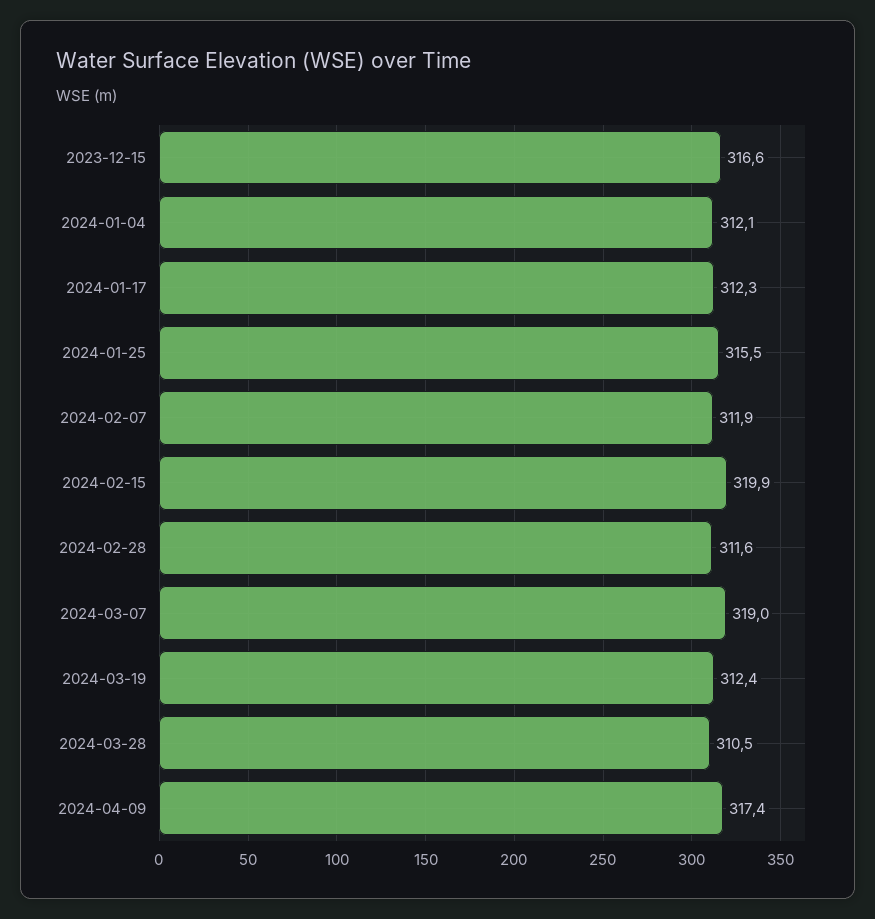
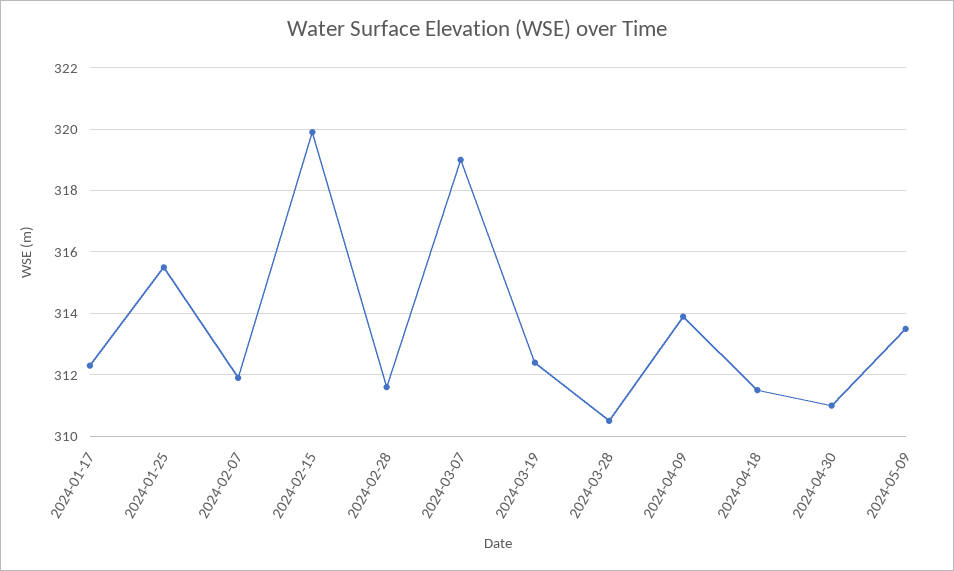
2023-12-15: 316.6 -> none
2024-01-04: 312.1 -> none
2024-04-09: 317.4 -> 314
2024-04-18: none -> 311.5
2024-04-30: none -> 311
2024-05-09: none -> 313.5

